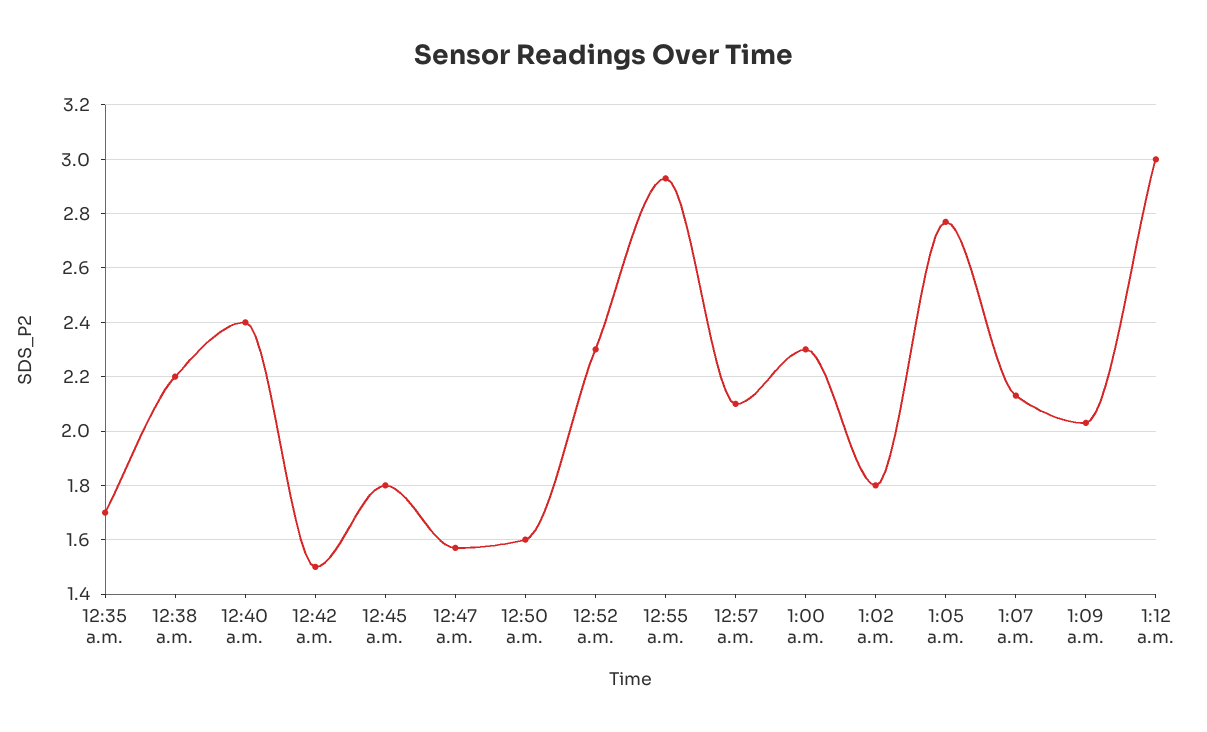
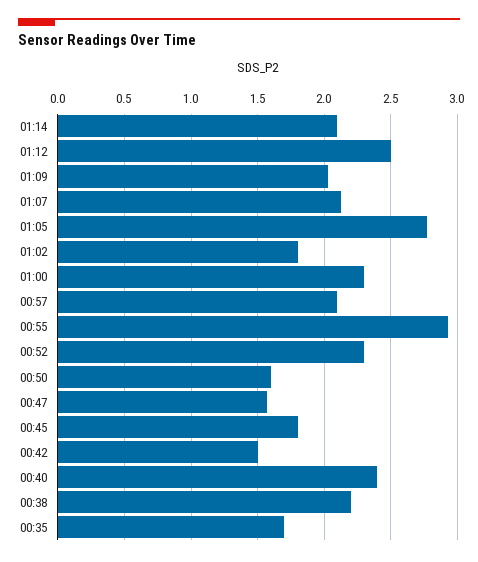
1:12 a.m.: 3 -> 2.5
01:14: none -> 2.1

